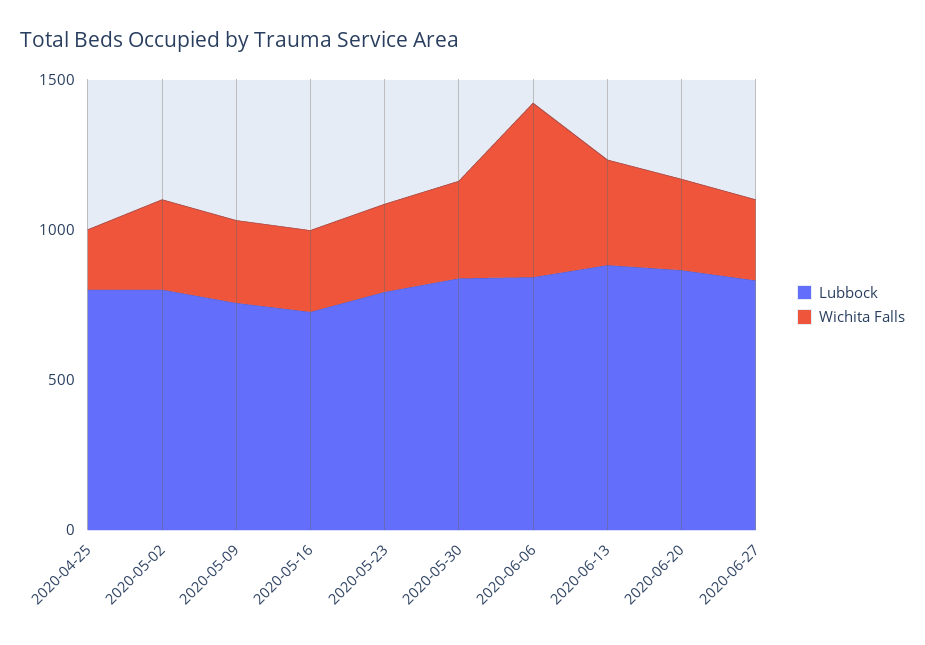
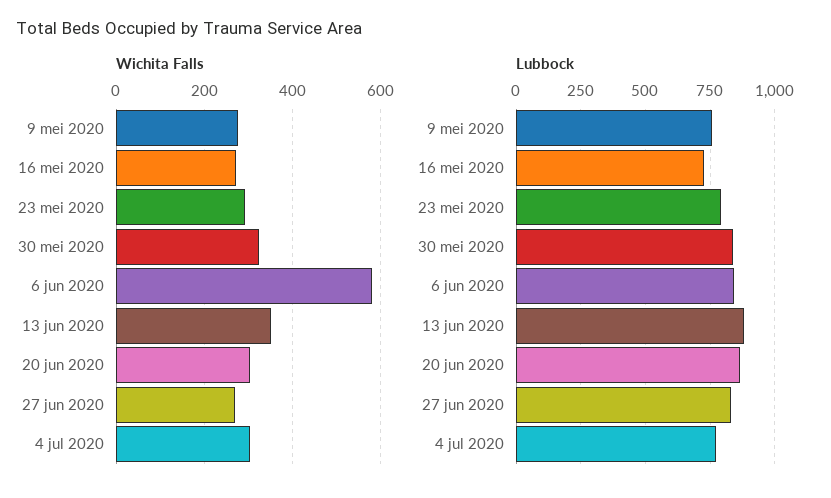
Lubbock, 2020-04-25: 800 -> none
Wichita Falls, 2020-04-25: 200 -> none
Lubbock, 2020-05-02: 800 -> none
Wichita Falls, 2020-05-02: 300 -> none
Wichita Falls, 4 jul 2020: none -> 300
Lubbock, 4 jul 2020: none -> 775

